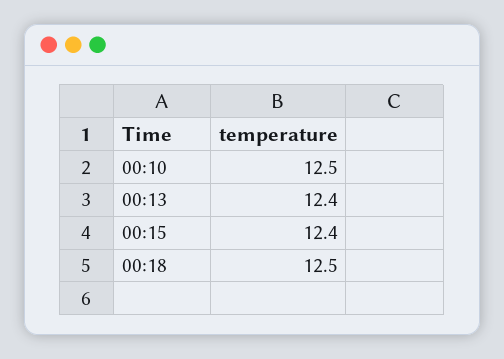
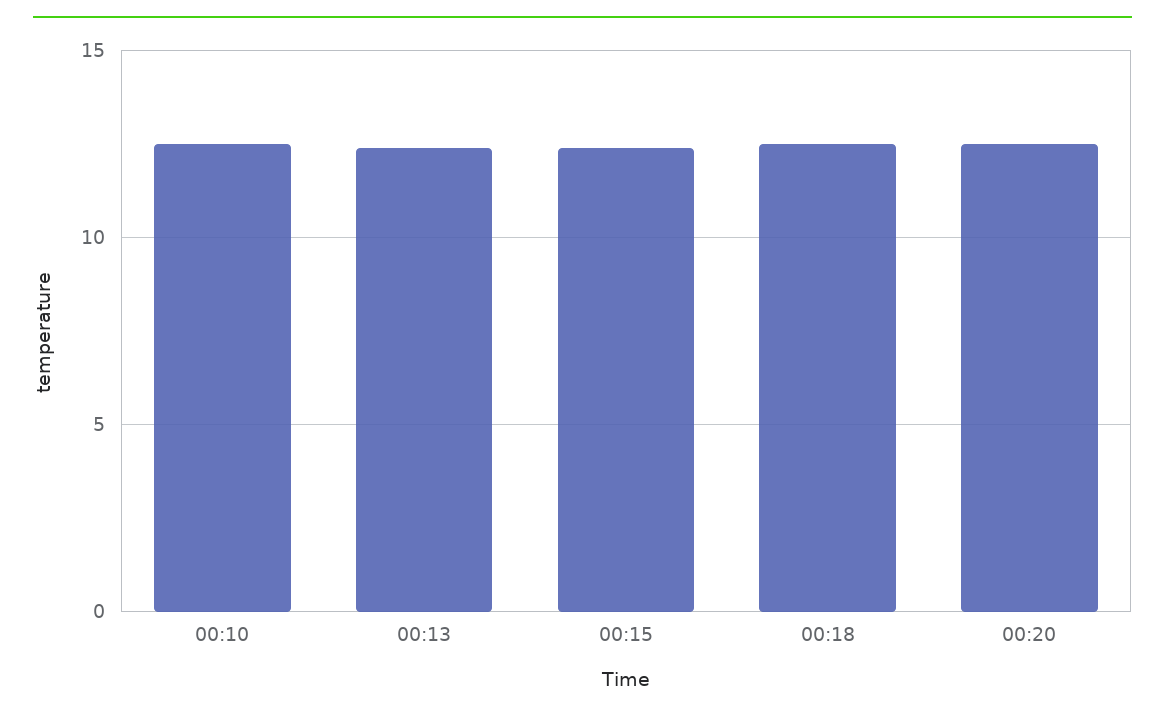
00:20: none -> 12.5

